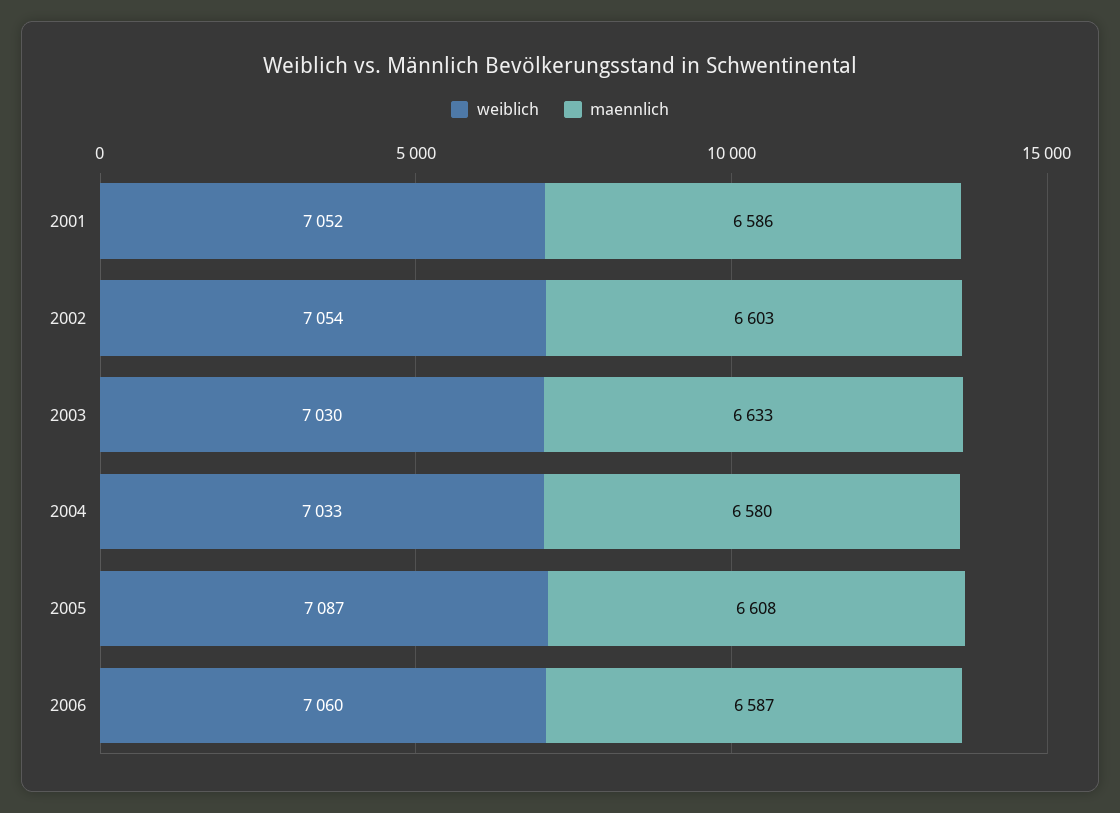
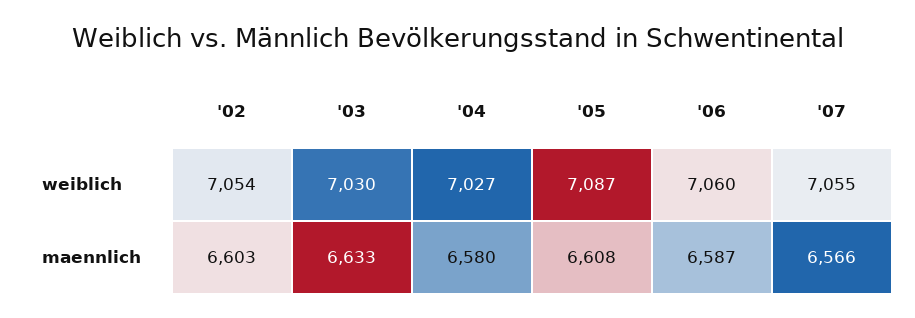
weiblich, 2001: 7052 -> none
maennlich, 2001: 6586 -> none
weiblich, 2004: 7033 -> 7027
weiblich, '07: none -> 7055
maennlich, '07: none -> 6566

